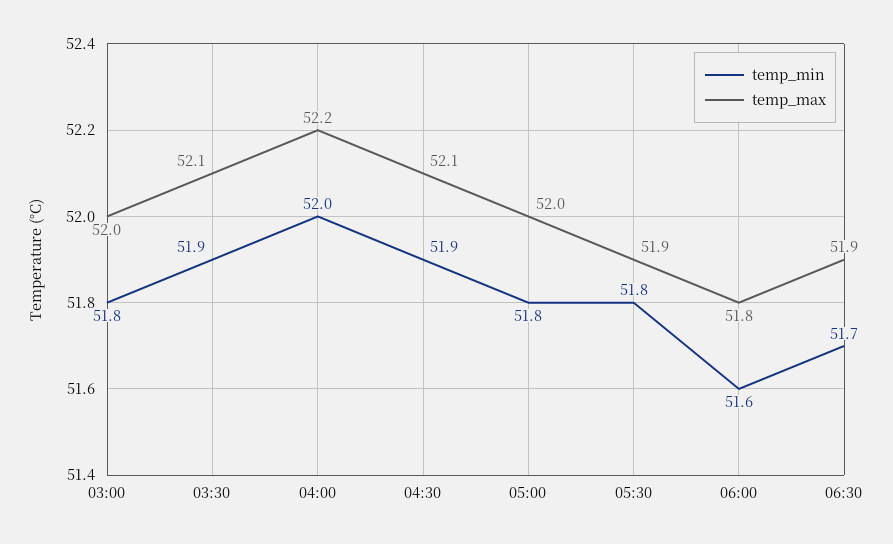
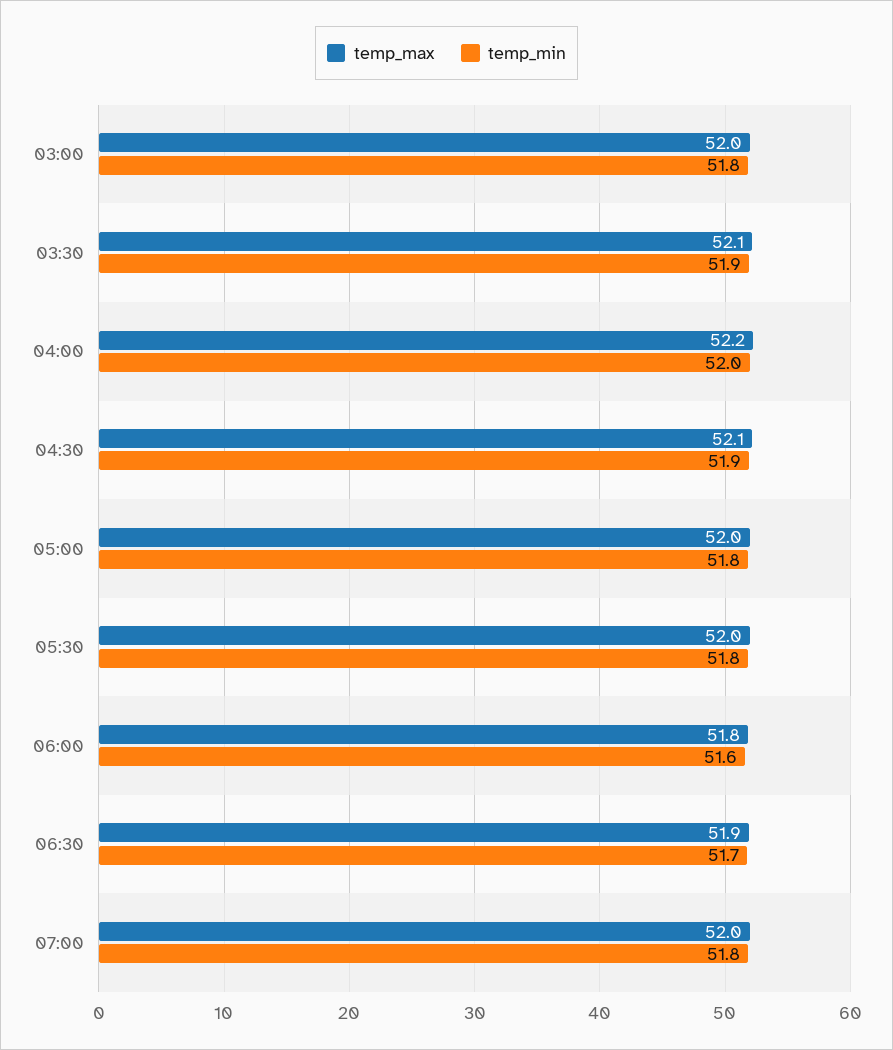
temp_max, 05:30: 51.9 -> 52
temp_max, 07:00: none -> 52
temp_min, 07:00: none -> 51.8

